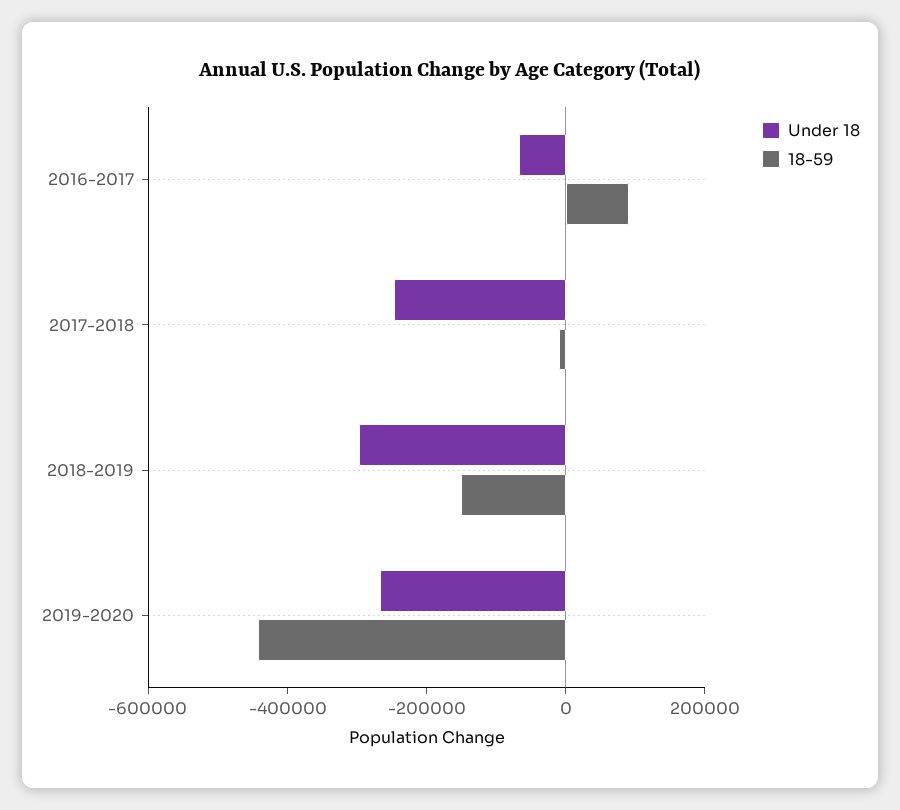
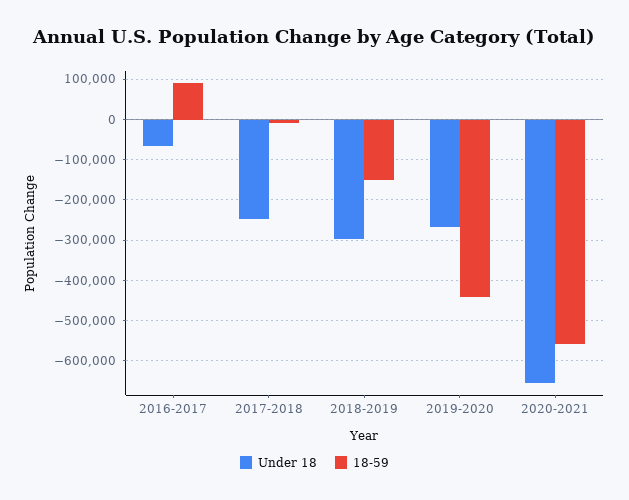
Under 18, 2020-2021: none -> -660000
18-59, 2020-2021: none -> -560000

